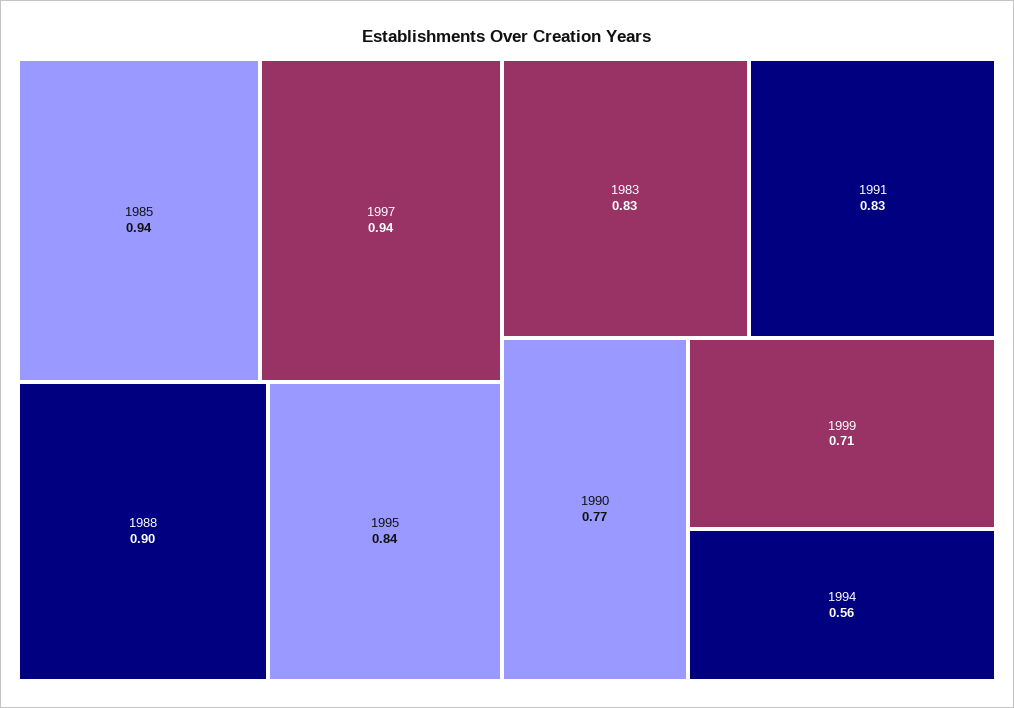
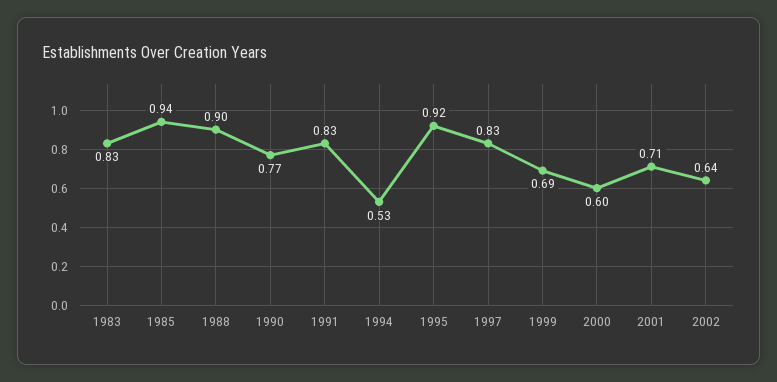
1997: 0.94 -> 0.83
1995: 0.84 -> 0.92
1999: 0.71 -> 0.69
1994: 0.56 -> 0.53
2000: none -> 0.6
2001: none -> 0.71
2002: none -> 0.64

